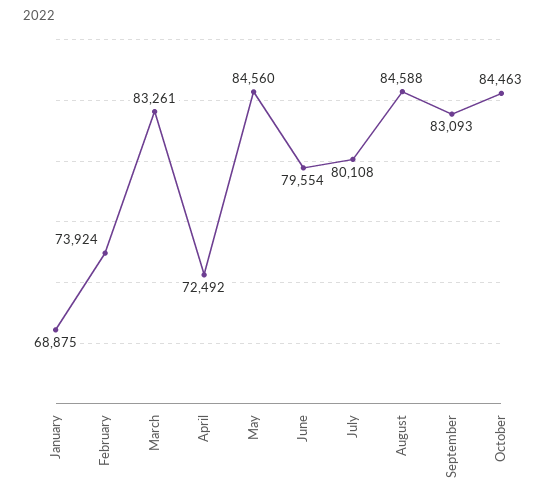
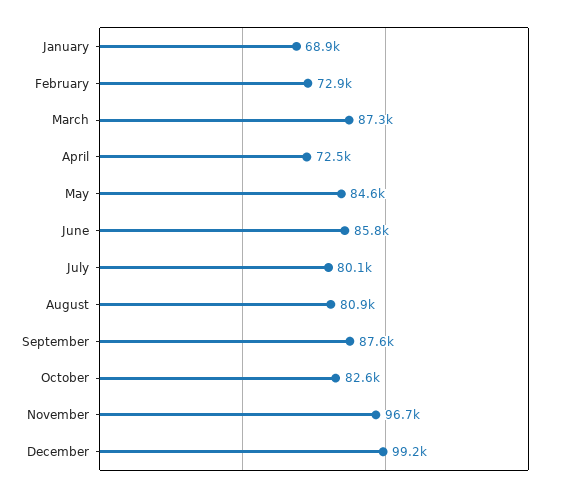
February: 73924 -> 72900
March: 83261 -> 87300
June: 79554 -> 85800
August: 84588 -> 80900
September: 83093 -> 87600
October: 84463 -> 82600
November: none -> 96700
December: none -> 99200

